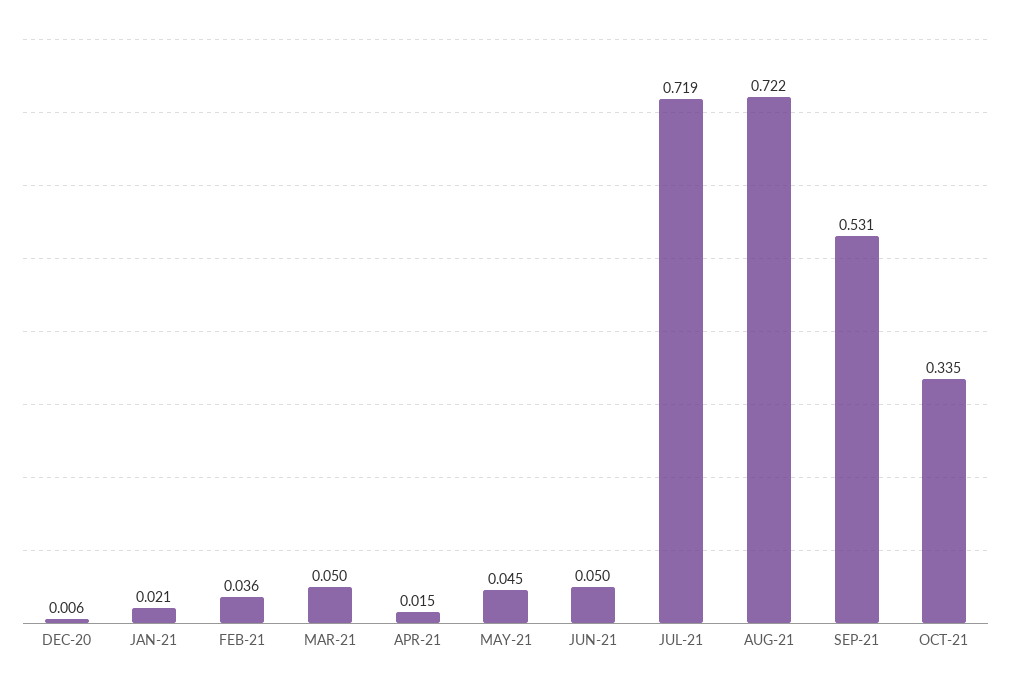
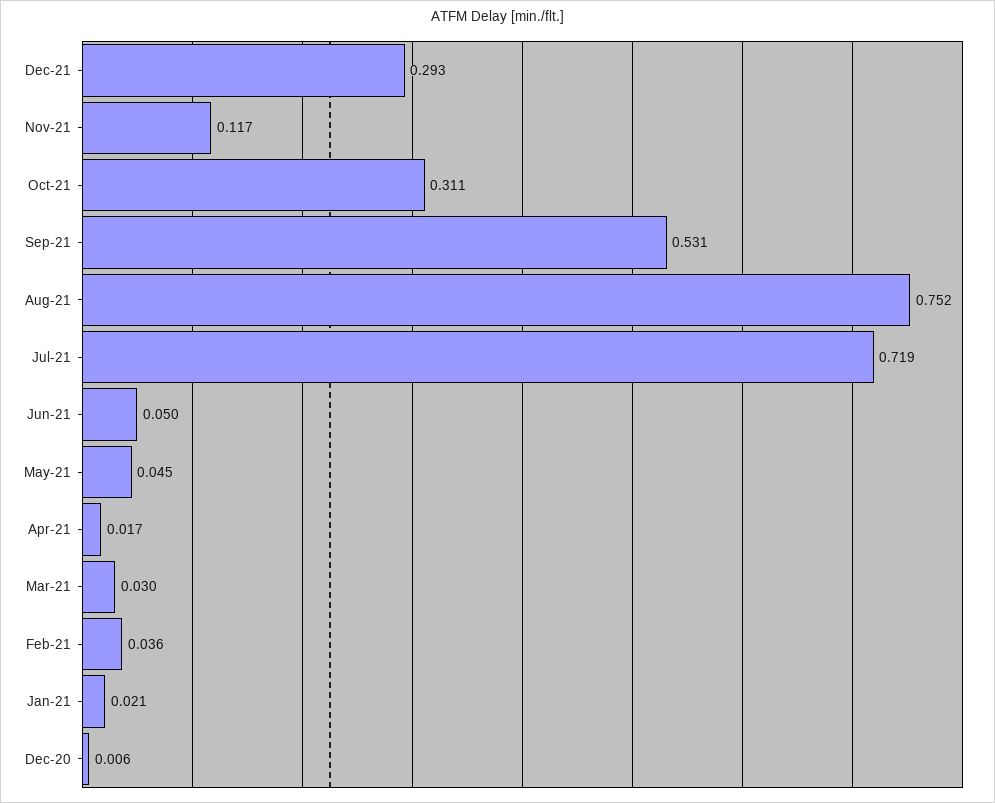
MAR-21: 0.05 -> 0.03
APR-21: 0.015 -> 0.017
AUG-21: 0.722 -> 0.752
OCT-21: 0.335 -> 0.311
Dec-21: none -> 0.293
Nov-21: none -> 0.117

